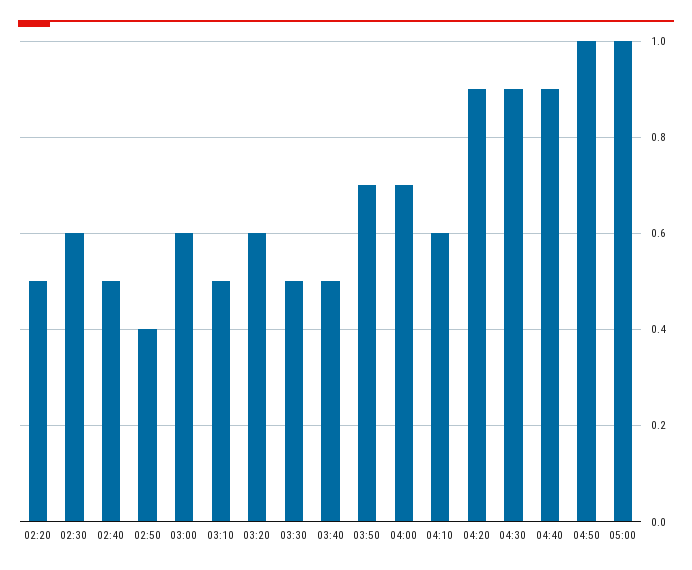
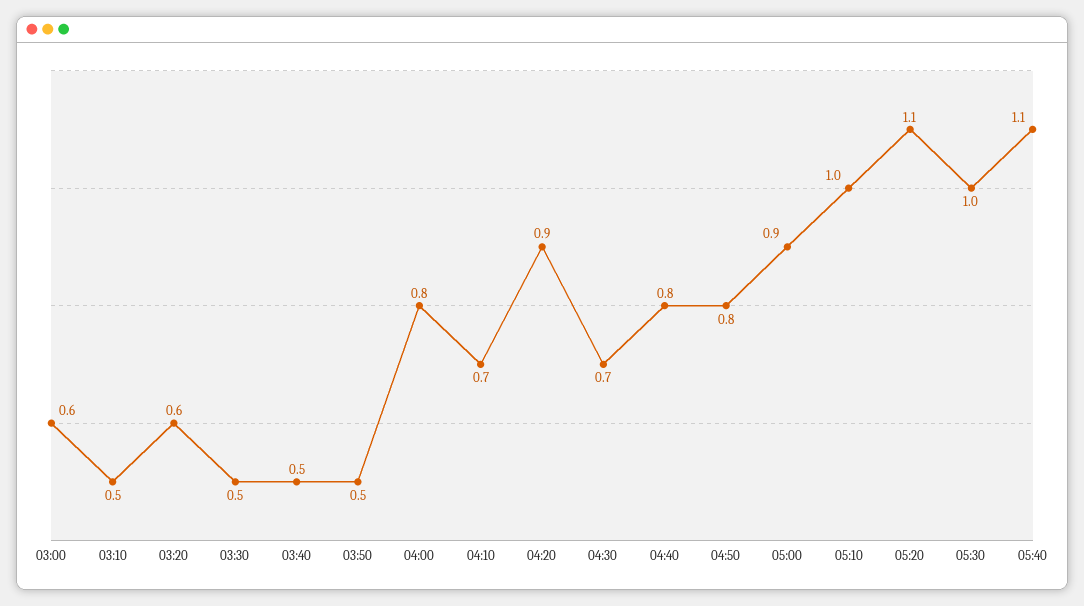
02:20: 0.5 -> none
02:30: 0.6 -> none
02:40: 0.5 -> none
02:50: 0.4 -> none
03:50: 0.7 -> 0.5
04:00: 0.7 -> 0.8
04:10: 0.6 -> 0.7
04:30: 0.9 -> 0.7
04:40: 0.9 -> 0.8
04:50: 1 -> 0.8
05:00: 1 -> 0.9
05:10: none -> 1
05:20: none -> 1.1
05:30: none -> 1
05:40: none -> 1.1

